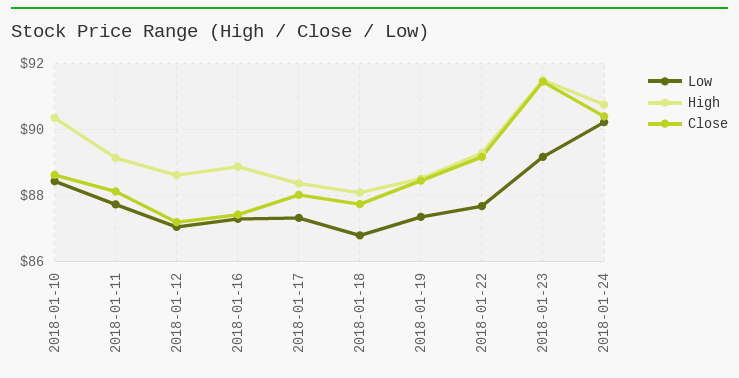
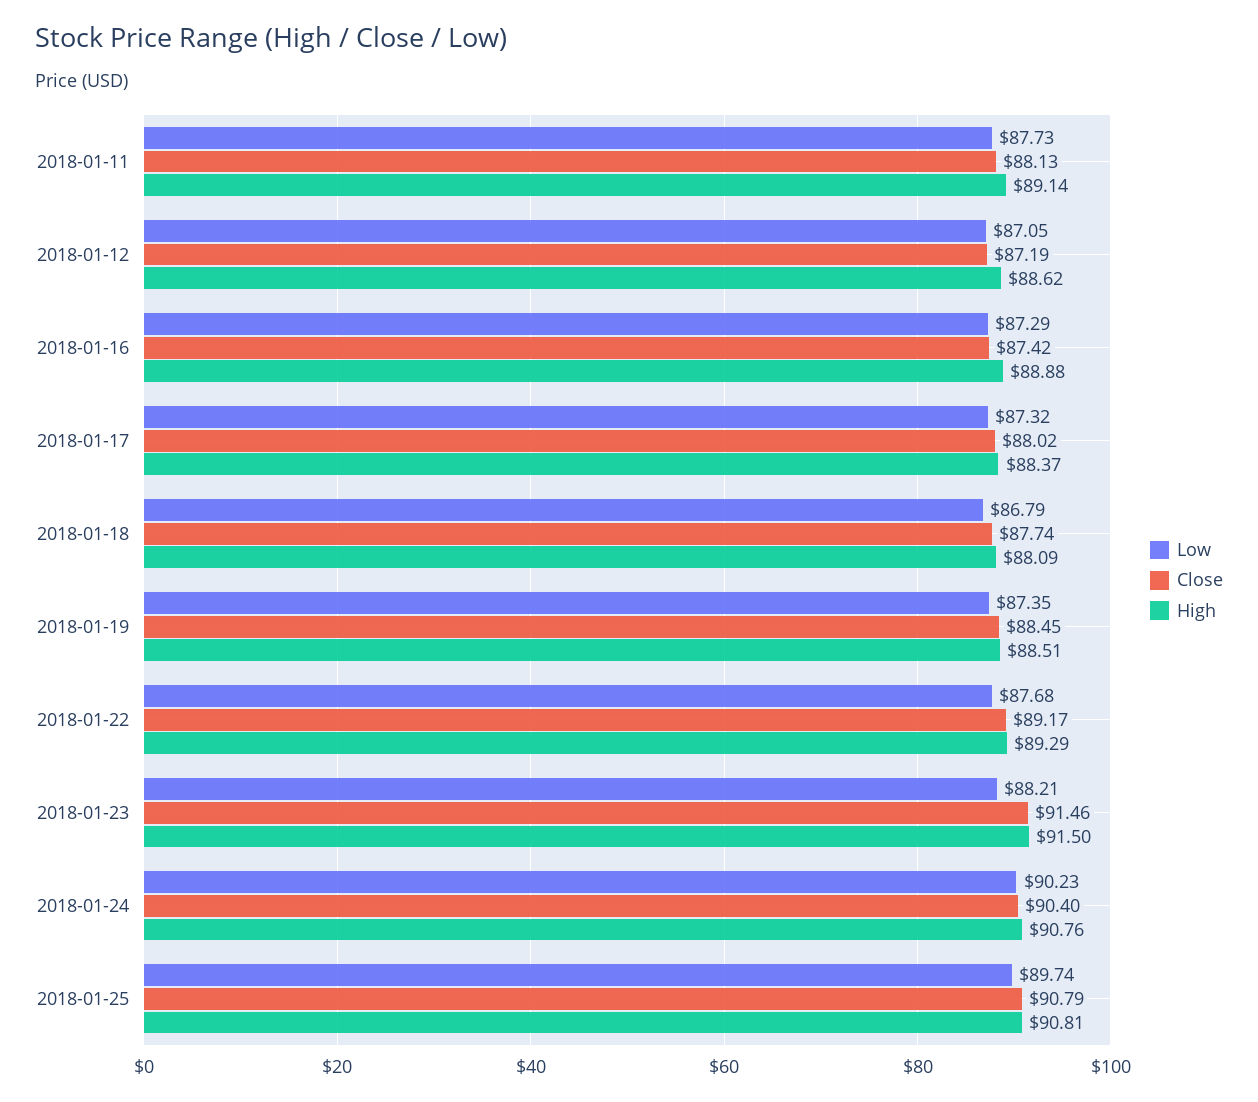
Low, 2018-01-10: 88.4 -> none
High, 2018-01-10: 90.4 -> none
Close, 2018-01-10: 88.6 -> none
Low, 2018-01-23: 89.2 -> 88.21
Low, 2018-01-25: none -> 89.74
Close, 2018-01-25: none -> 90.79
High, 2018-01-25: none -> 90.81

